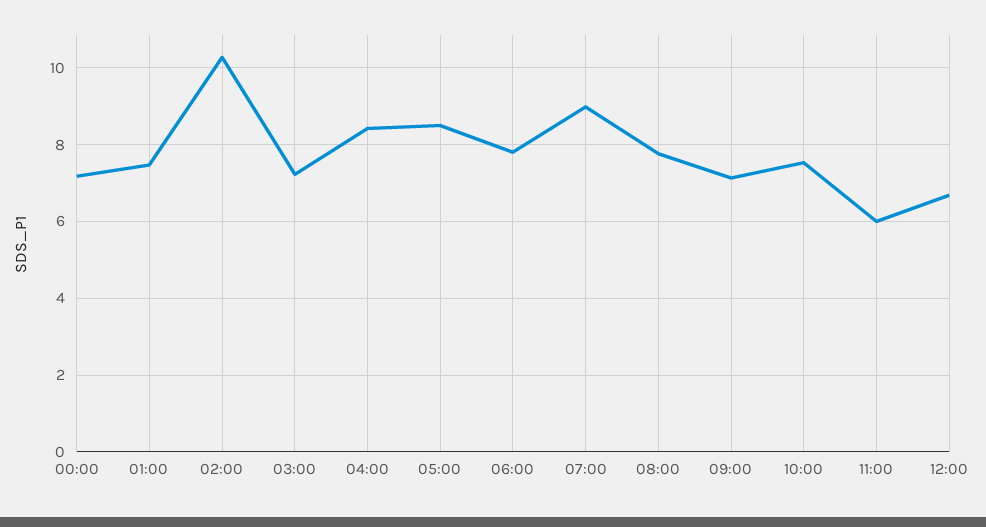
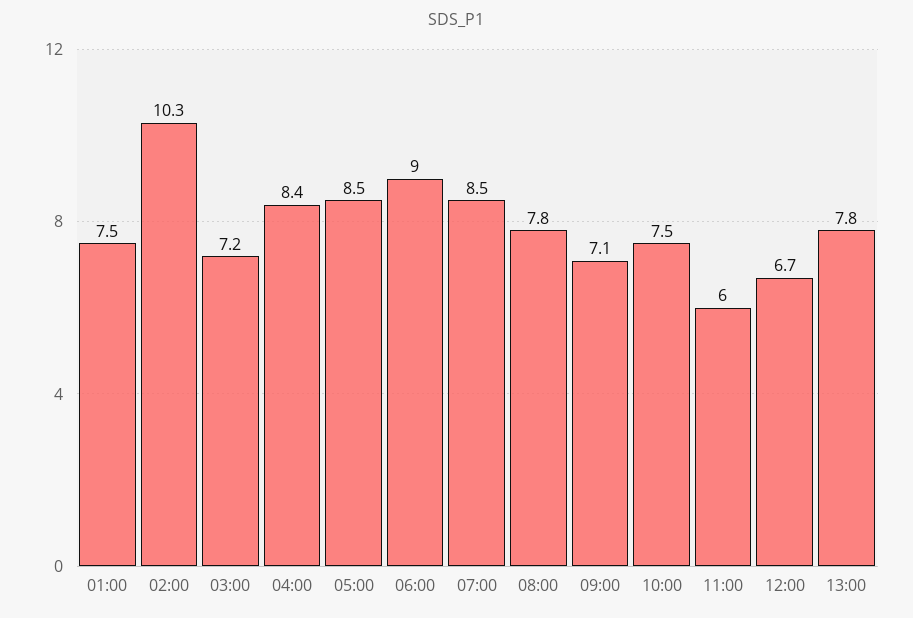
00:00: 7.2 -> none
06:00: 7.8 -> 9
07:00: 9 -> 8.5
13:00: none -> 7.8

